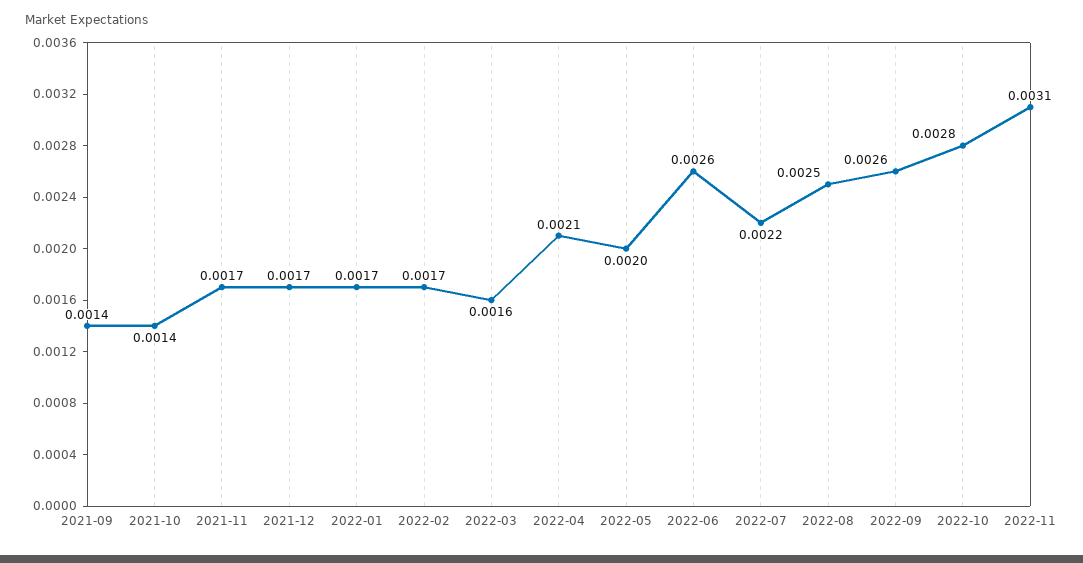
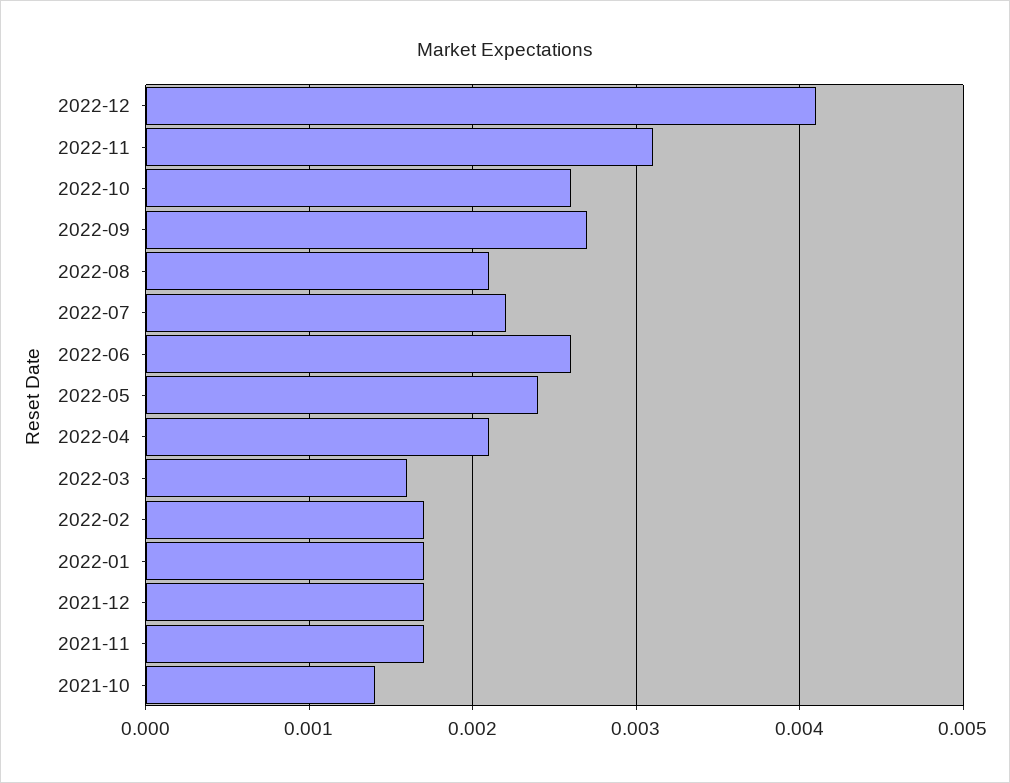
2021-09: 0.0014 -> none
2022-05: 0.002 -> 0.0024
2022-08: 0.0025 -> 0.0021
2022-09: 0.0026 -> 0.0027
2022-10: 0.0028 -> 0.0026
2022-12: none -> 0.0041

